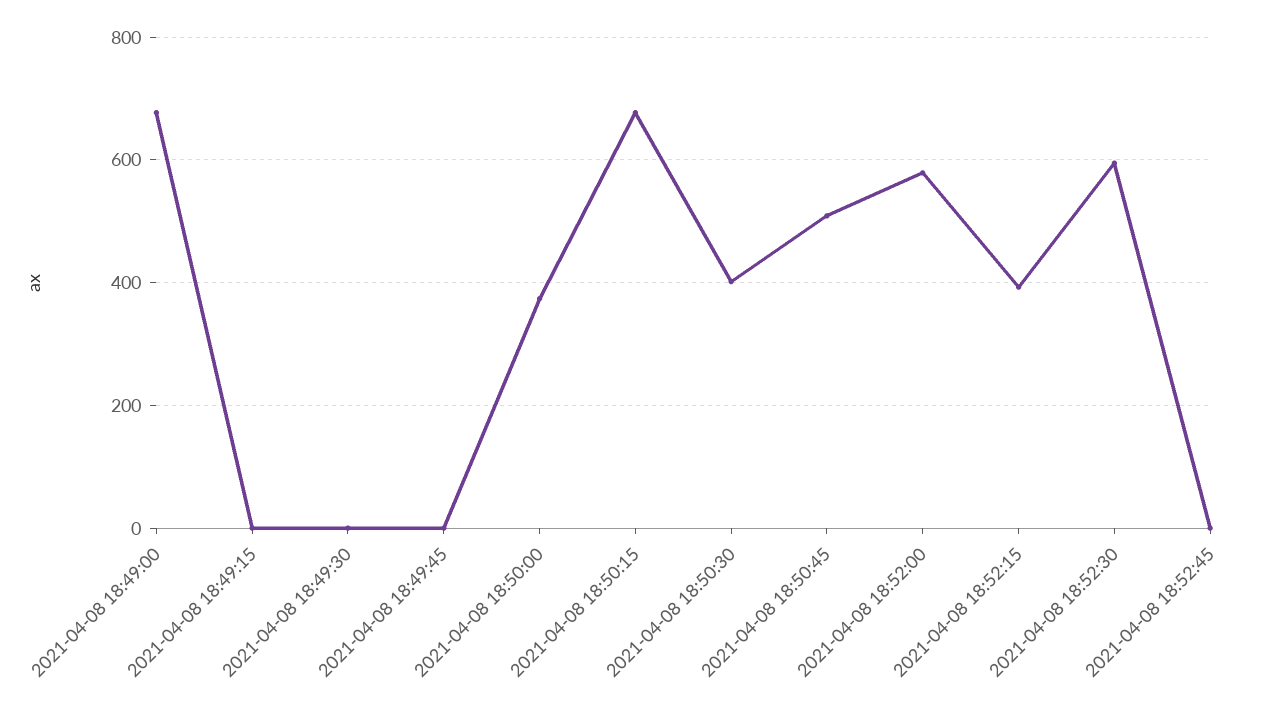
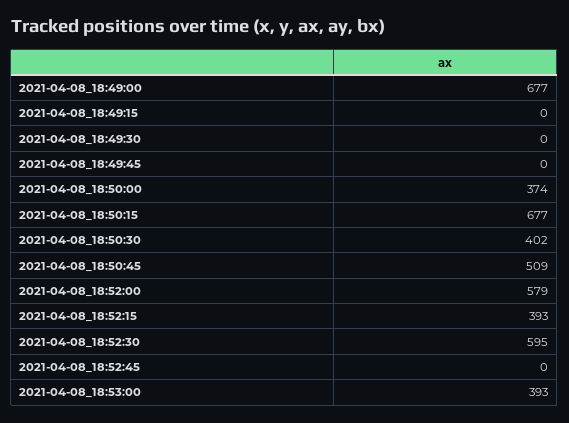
2021-04-08_18:53:00: none -> 393

